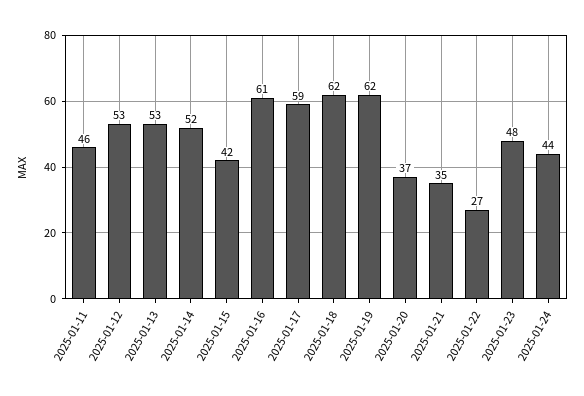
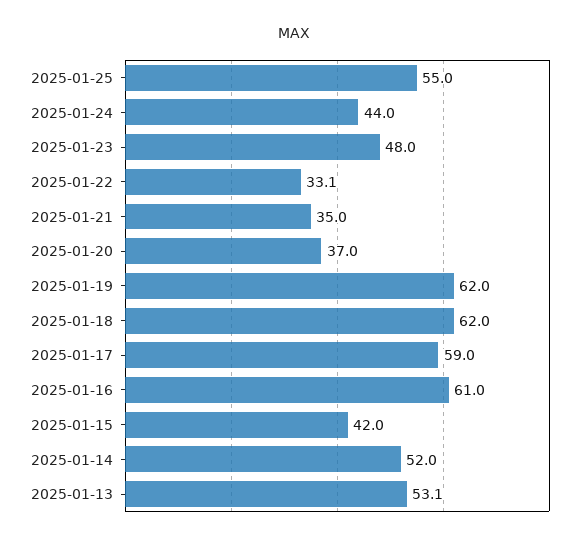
2025-01-11: 46 -> none
2025-01-12: 53 -> none
2025-01-22: 27 -> 33.1
2025-01-25: none -> 55

